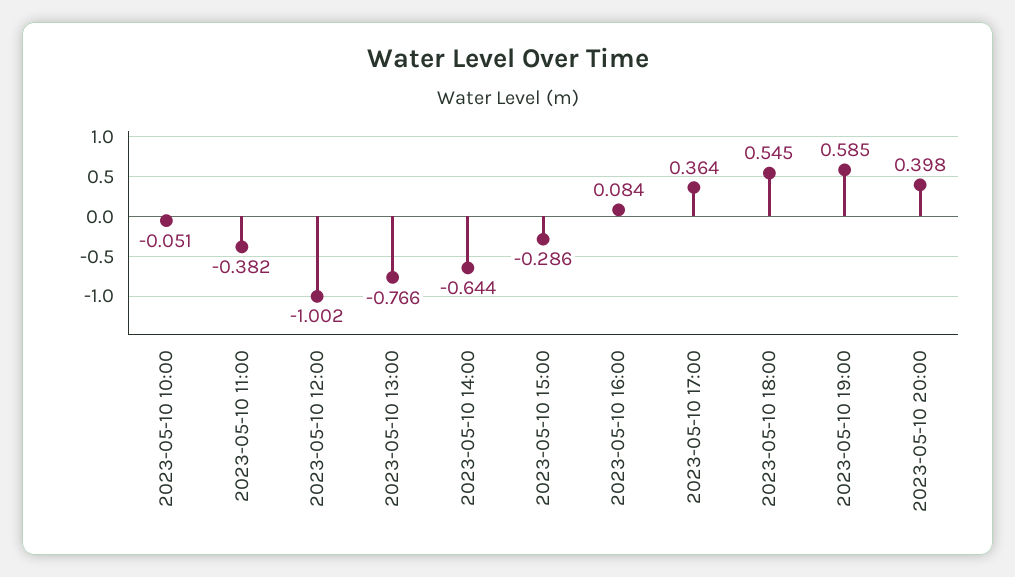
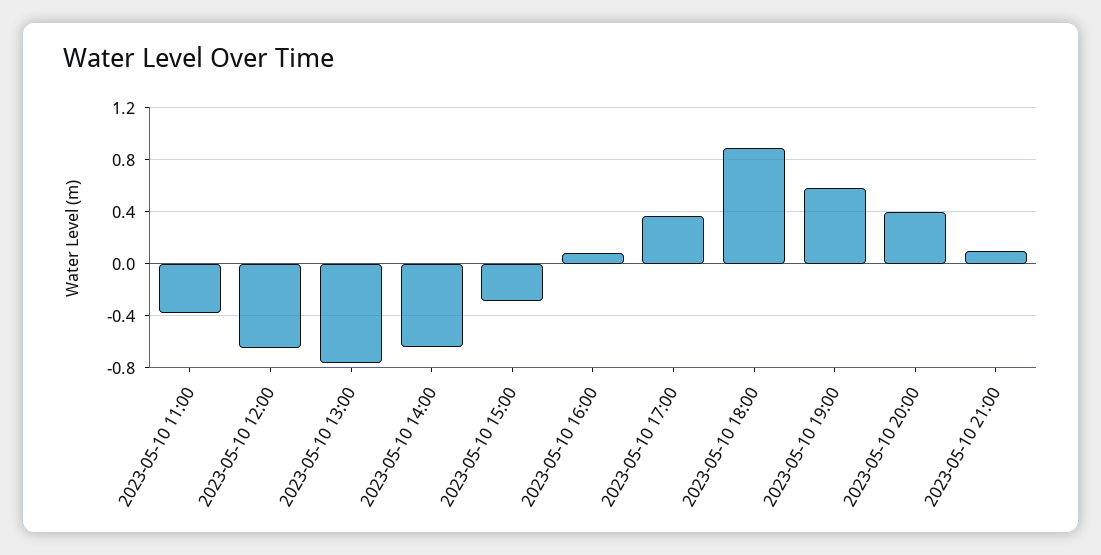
2023-05-10 10:00: -0.051 -> none
2023-05-10 12:00: -1.002 -> -0.65
2023-05-10 18:00: 0.545 -> 0.9
2023-05-10 21:00: none -> 0.1

